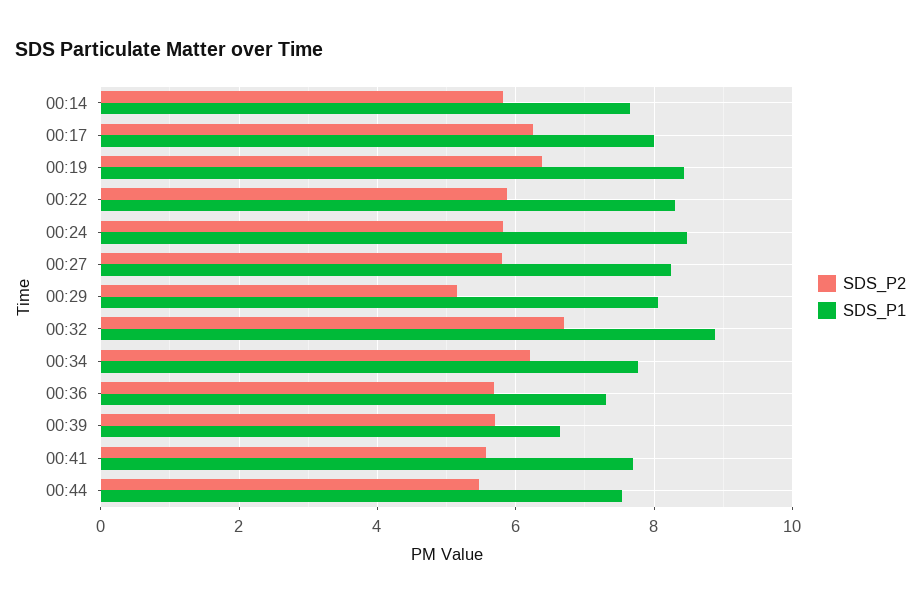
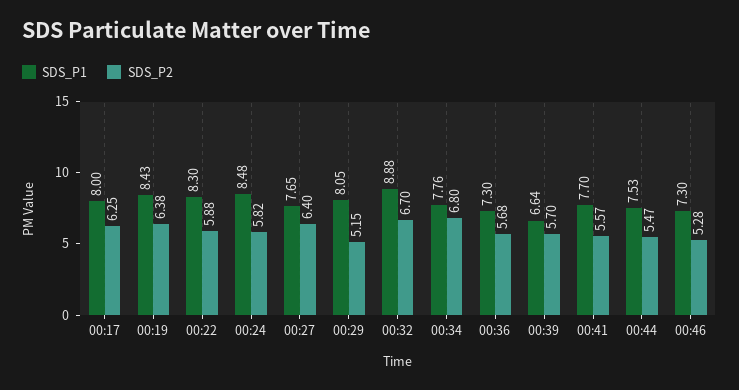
SDS_P2, 00:14: 5.8 -> none
SDS_P1, 00:14: 7.6 -> none
SDS_P2, 00:27: 5.8 -> 6.4
SDS_P1, 00:27: 8.2 -> 7.65
SDS_P2, 00:34: 6.2 -> 6.8
SDS_P1, 00:46: none -> 7.3
SDS_P2, 00:46: none -> 5.28

